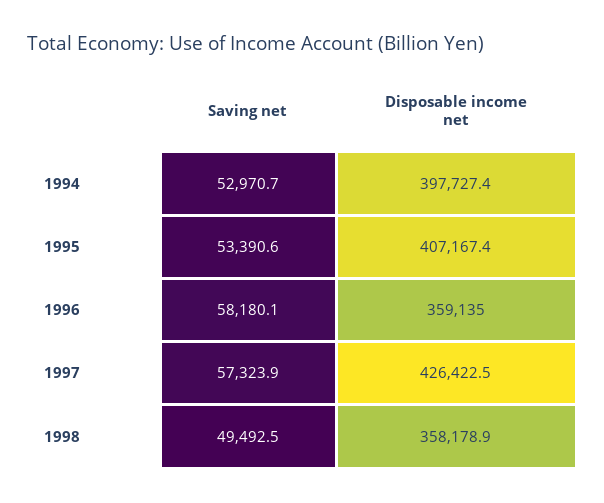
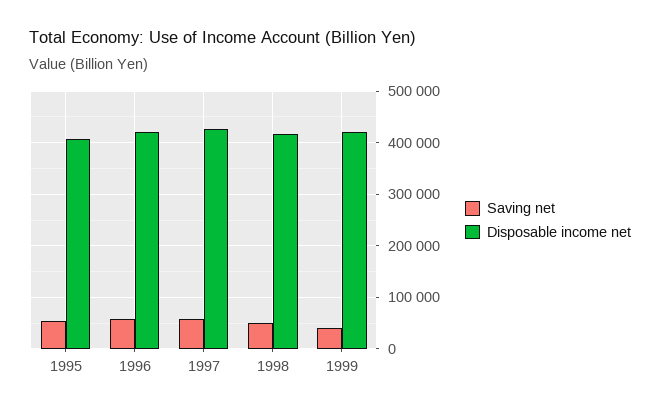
Saving net, 1994: 52970.7 -> none
Disposable income net, 1994: 397727.4 -> none
Disposable income net, 1996: 359135 -> 420000
Disposable income net, 1998: 358178.9 -> 420000
Saving net, 1999: none -> 40000
Disposable income net, 1999: none -> 420000

